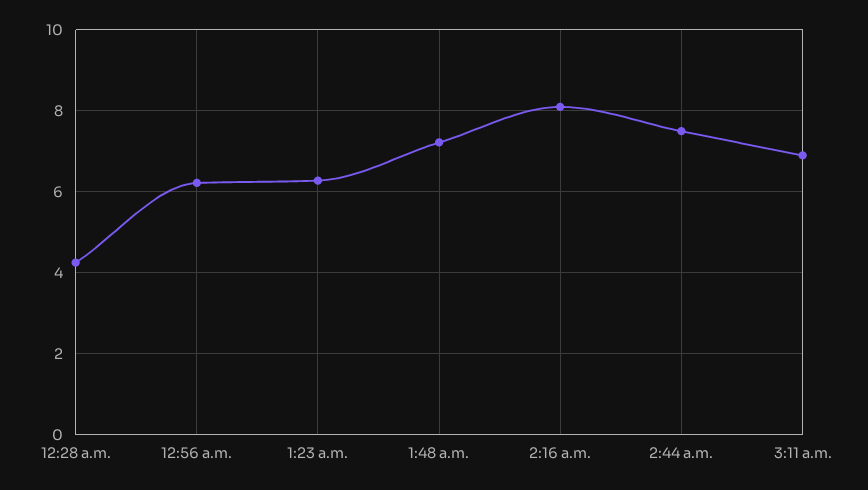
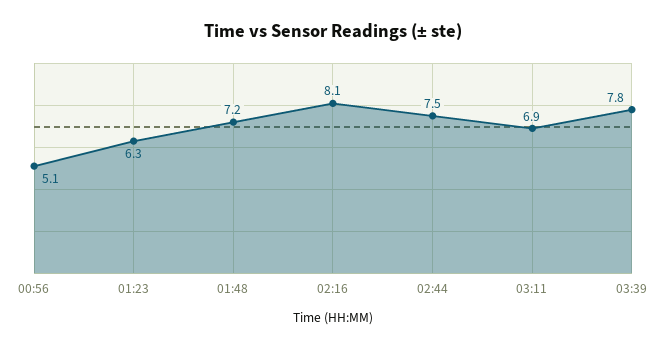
12:28 a.m.: 4.2 -> none
12:56 a.m.: 6.2 -> 5.1
03:39: none -> 7.8

